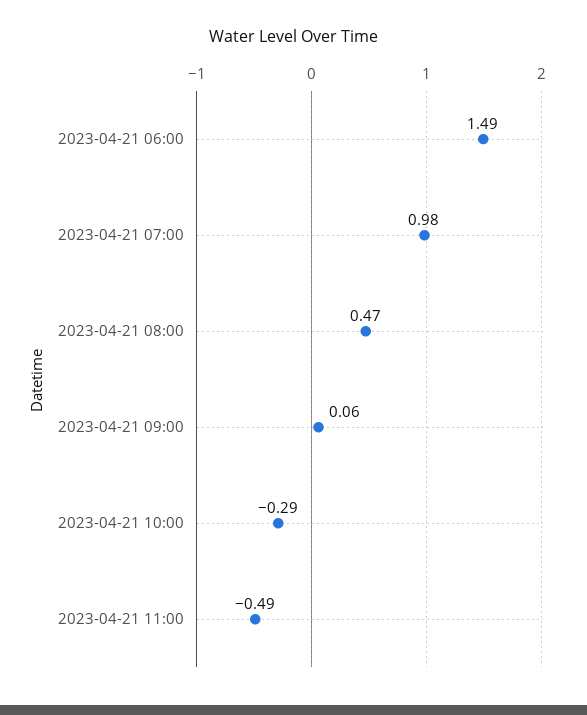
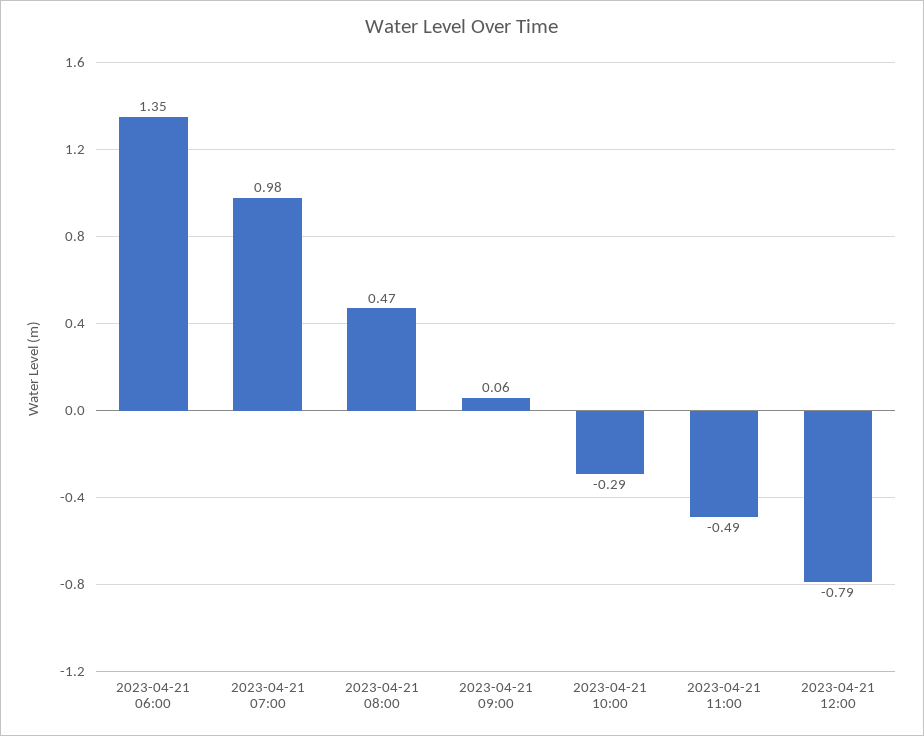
2023-04-21 06:00: 1.49 -> 1.35
2023-04-21 12:00: none -> -0.79

